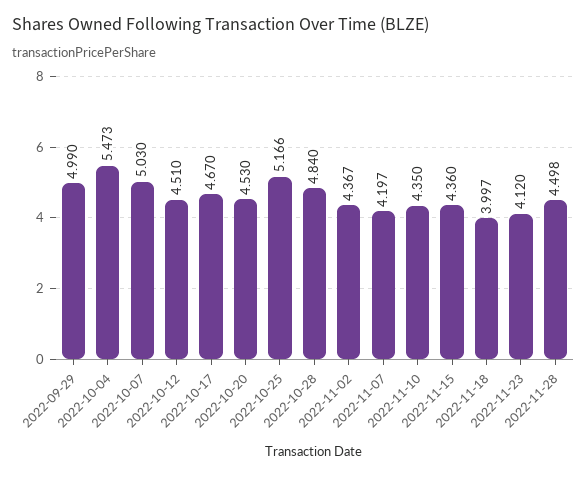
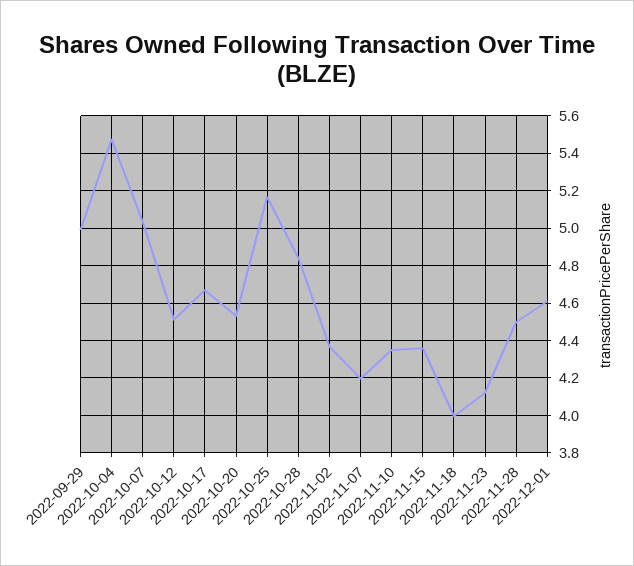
2022-12-01: none -> 4.6

